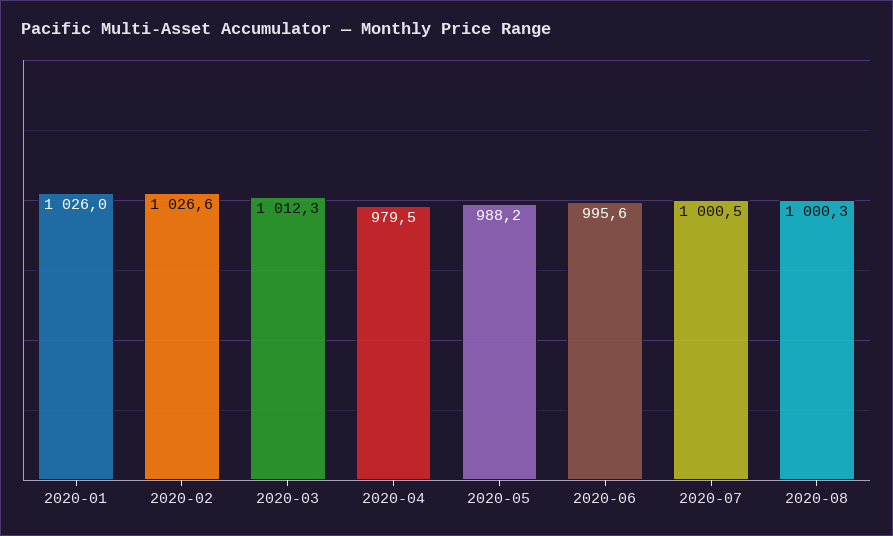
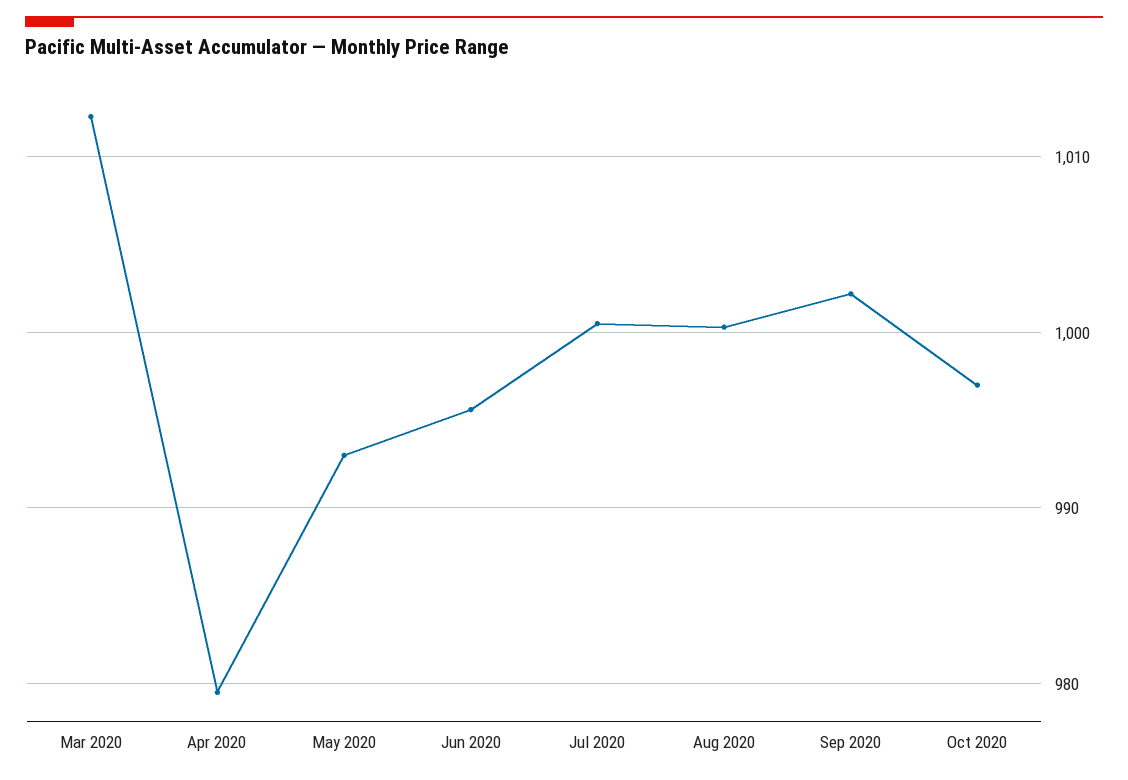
2020-01: 1026 -> none
2020-02: 1026.6 -> none
2020-05: 988.2 -> 993
Sep 2020: none -> 1002
Oct 2020: none -> 997

